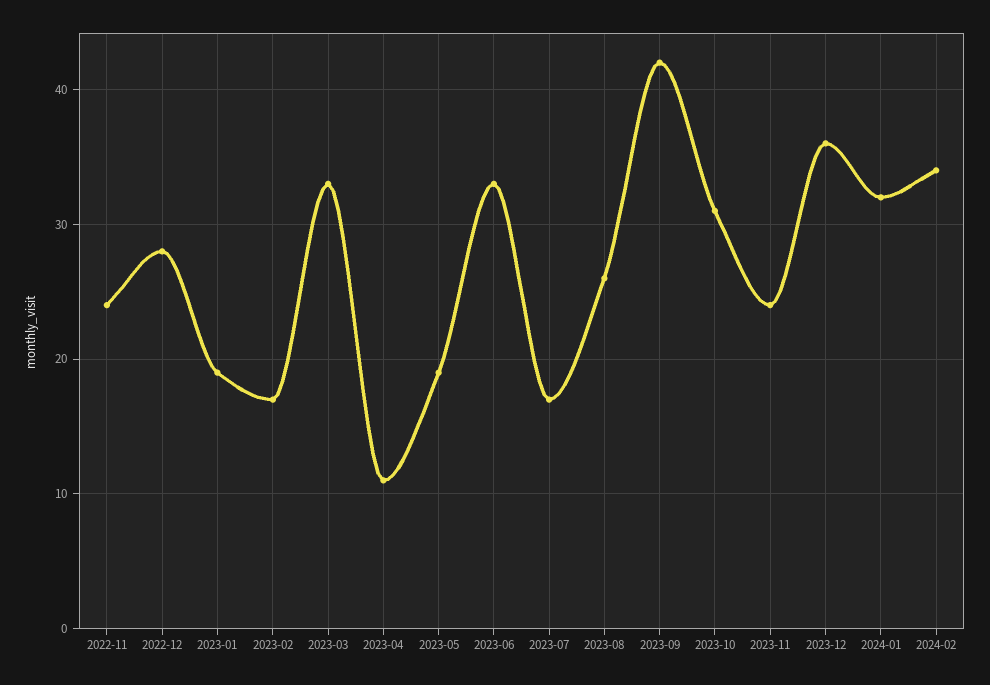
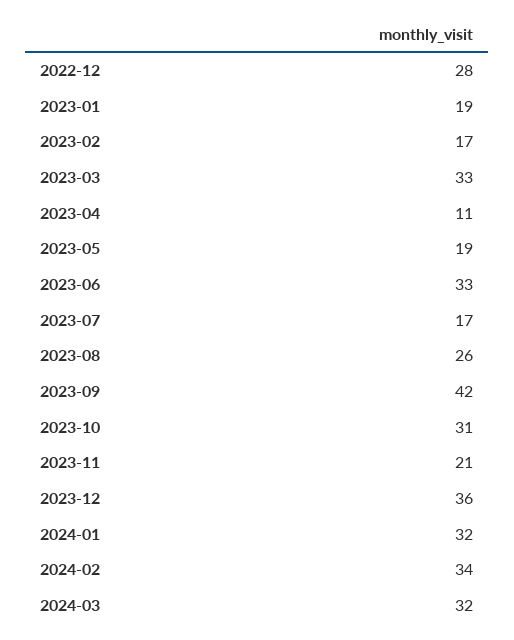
2022-11: 24 -> none
2023-11: 24 -> 21
2024-03: none -> 32

